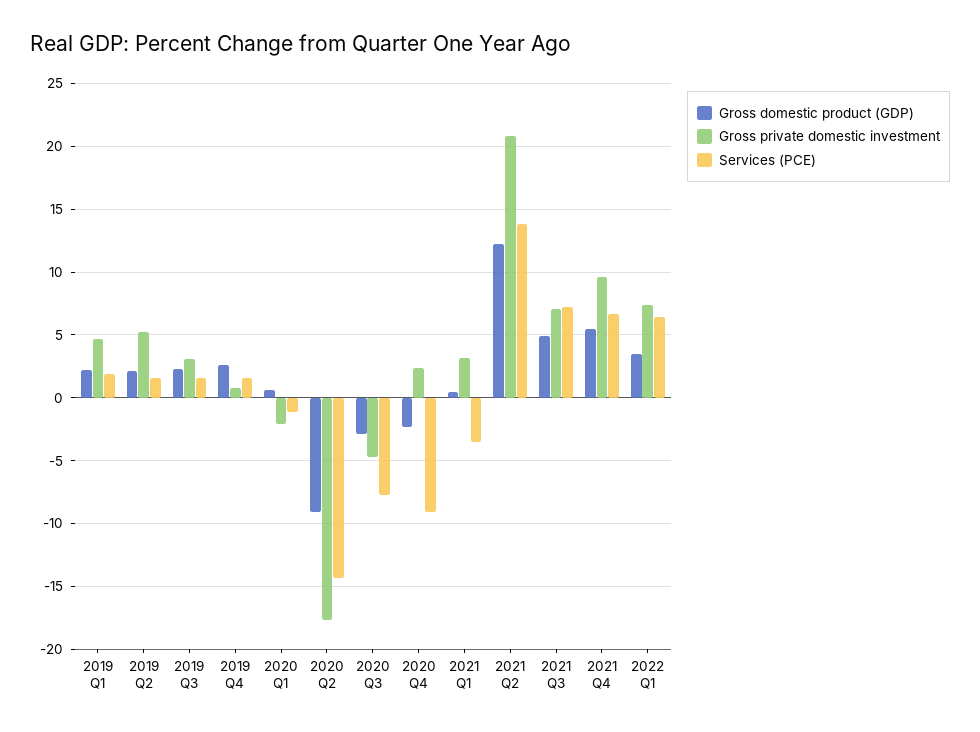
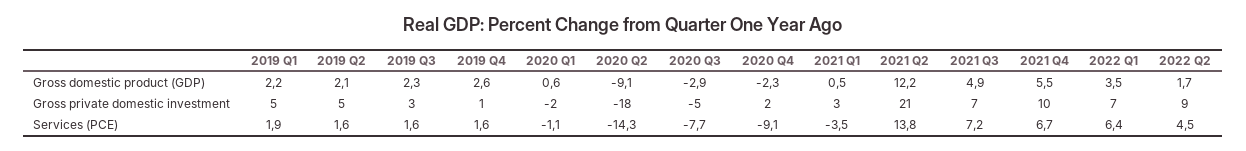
Gross domestic product (GDP), 2022 Q2: none -> 1.7
Gross private domestic investment, 2022 Q2: none -> 9
Services (PCE), 2022 Q2: none -> 4.5

